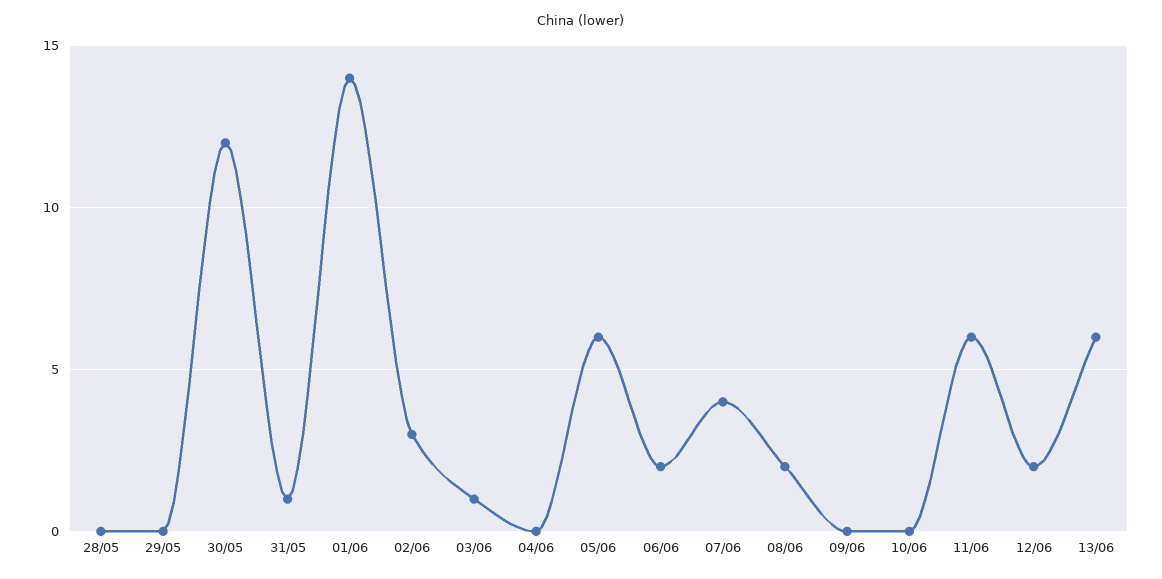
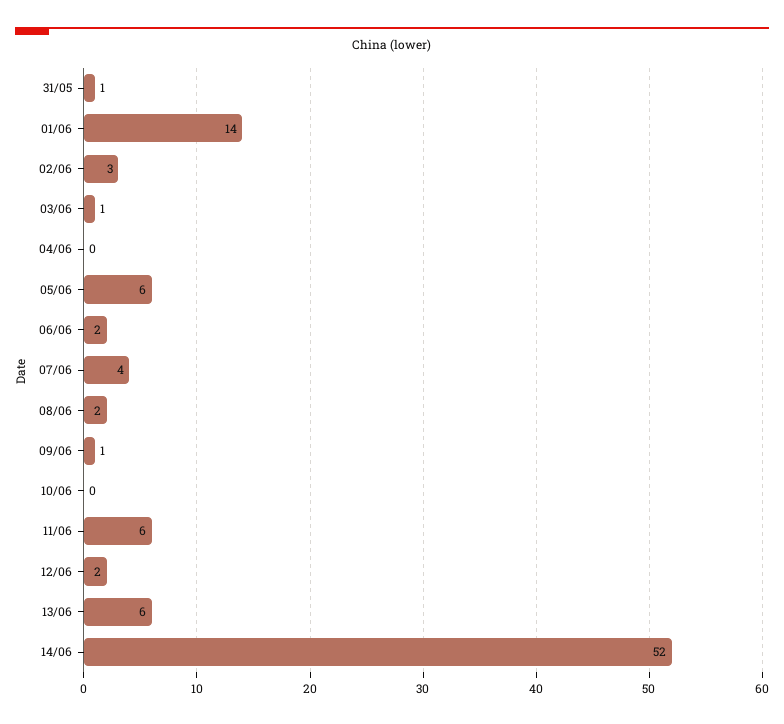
28/05: 0 -> none
29/05: 0 -> none
30/05: 12 -> none
09/06: 0 -> 1
14/06: none -> 52

